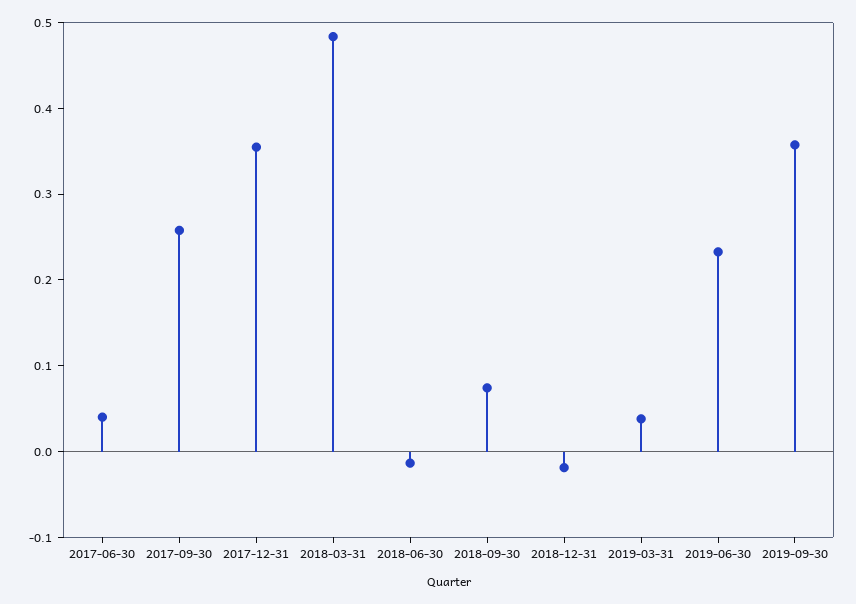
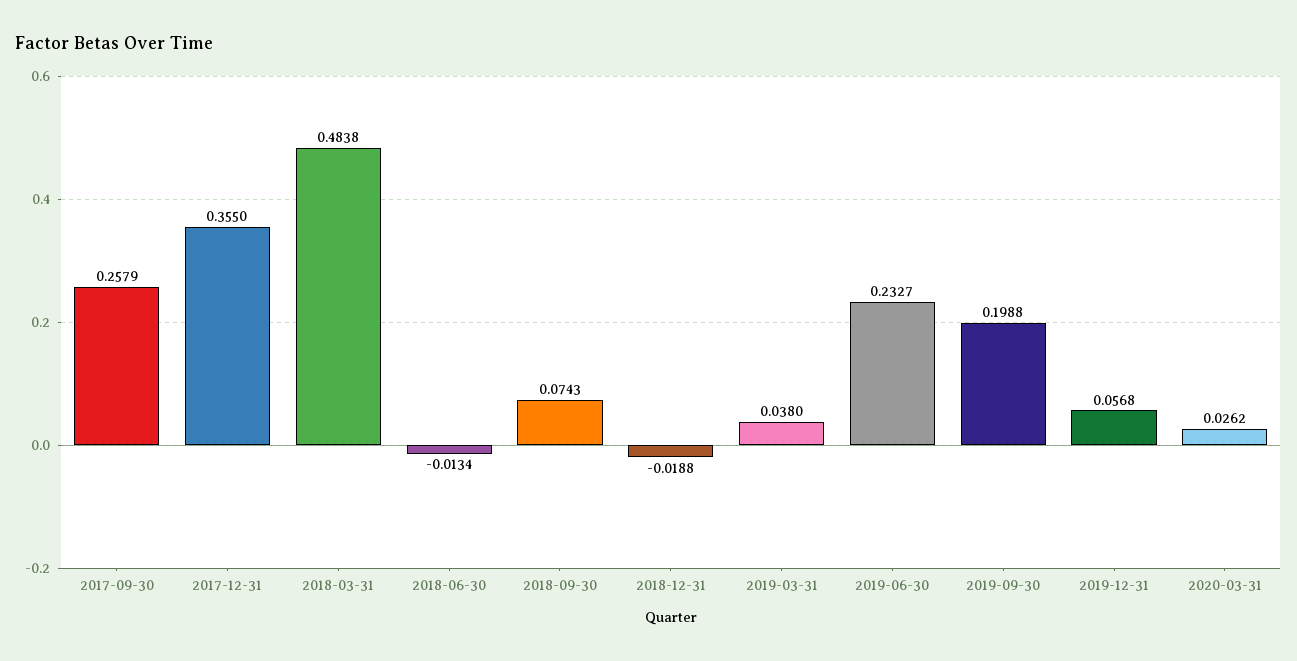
2017-06-30: 0.04 -> none
2019-09-30: 0.36 -> 0.1988
2019-12-31: none -> 0.0568
2020-03-31: none -> 0.0262

